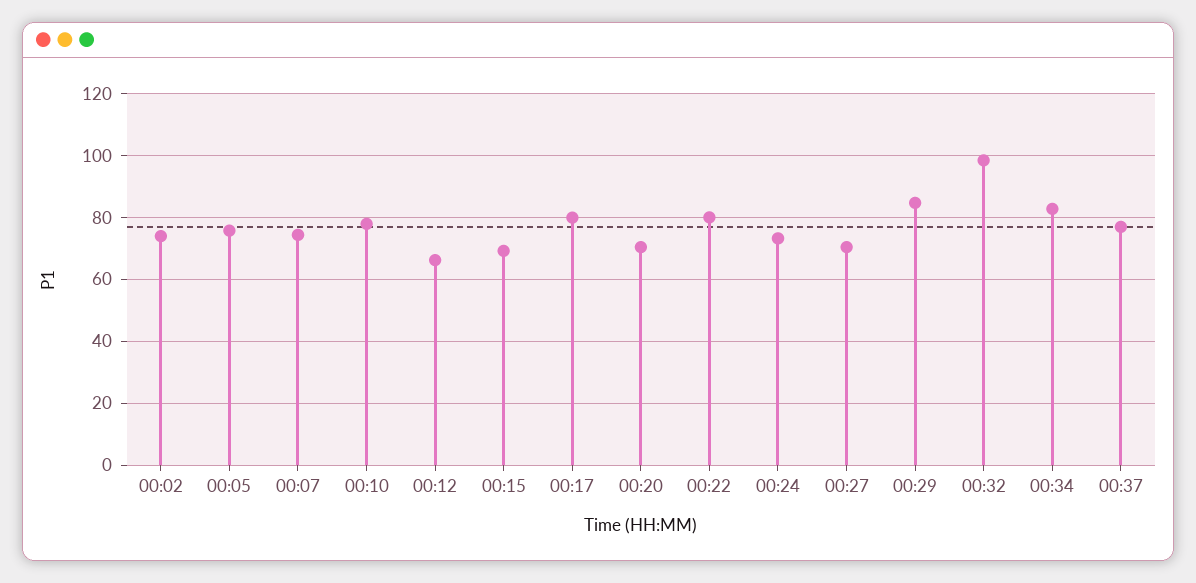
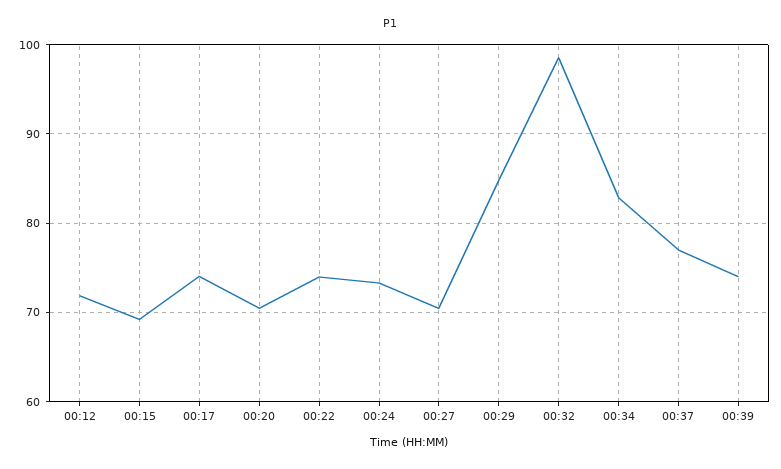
00:02: 74 -> none
00:05: 76 -> none
00:07: 74 -> none
00:10: 78 -> none
00:12: 66 -> 72
00:17: 80 -> 74
00:22: 80 -> 74
00:39: none -> 74

